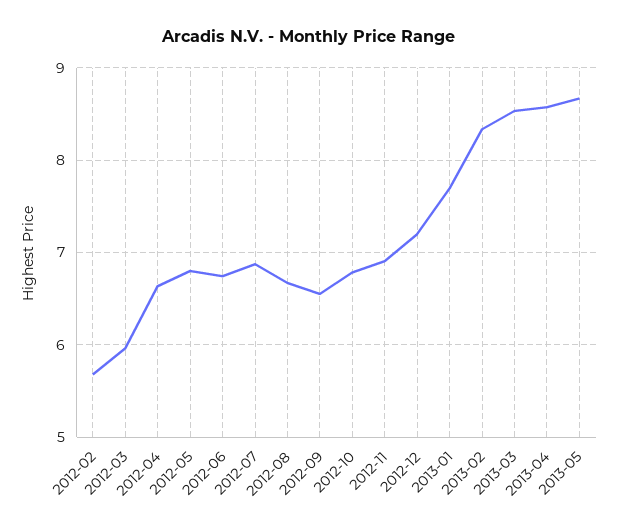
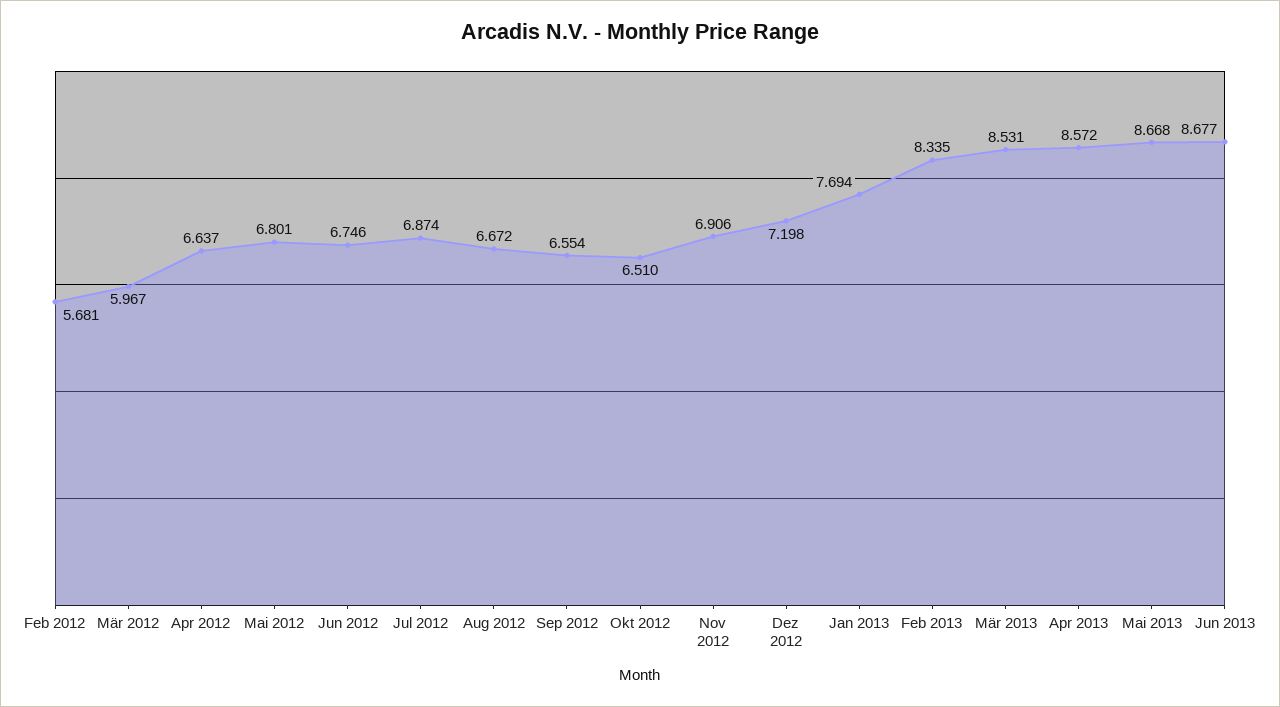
2012-10: 6.8 -> 6.51
Jun 2013: none -> 8.677

